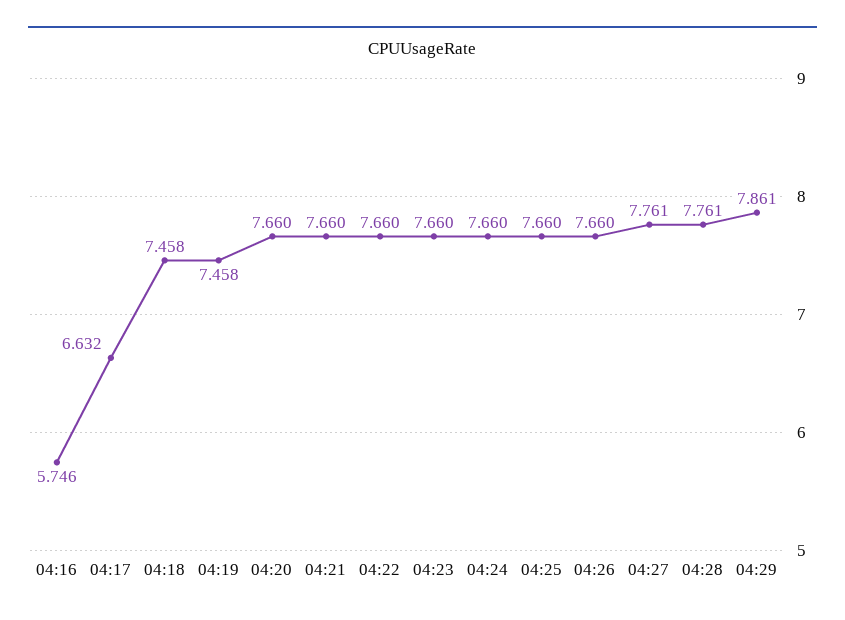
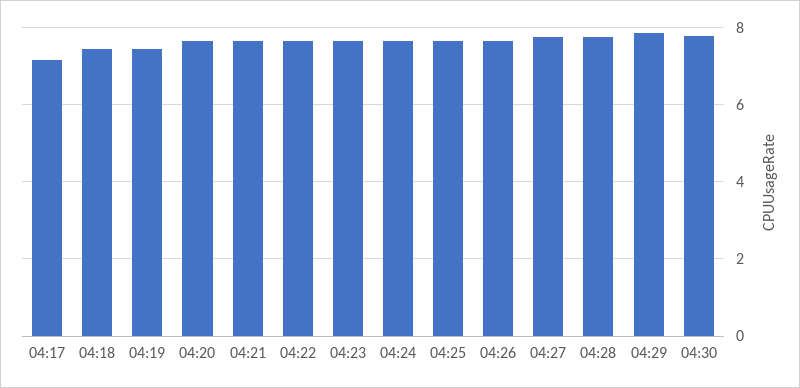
04:16: 5.746 -> none
04:17: 6.632 -> 7.2
04:30: none -> 7.8

